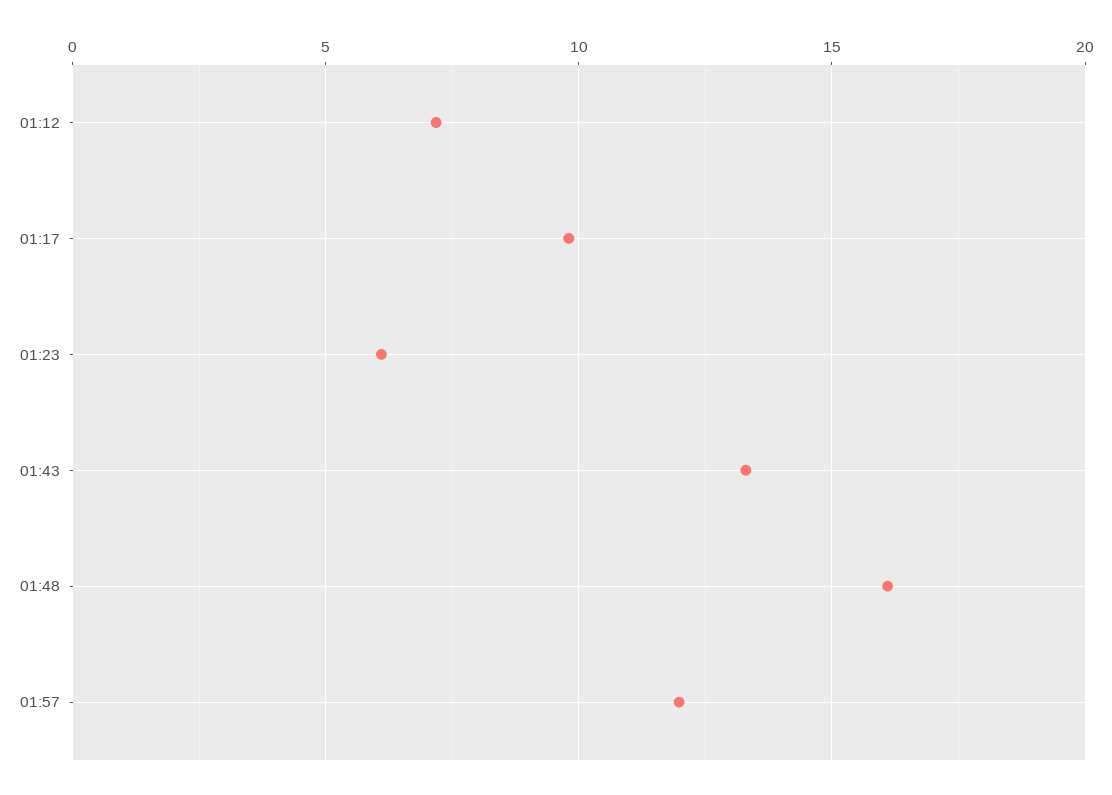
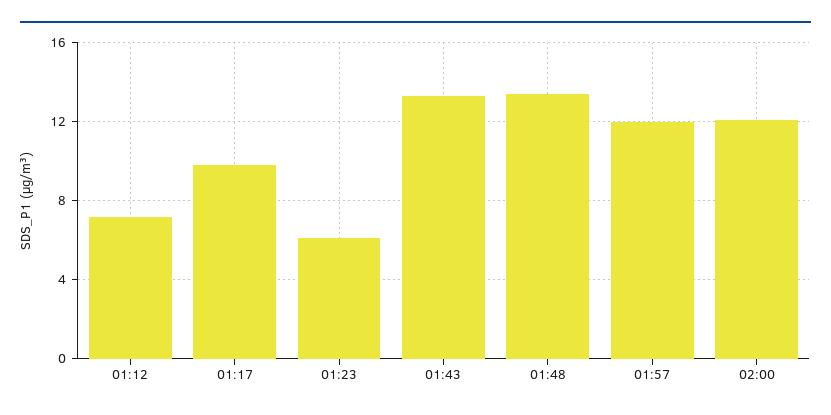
01:48: 16 -> 13.5
02:00: none -> 12

